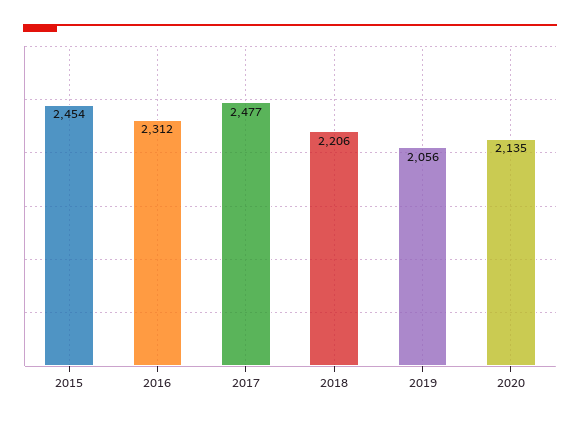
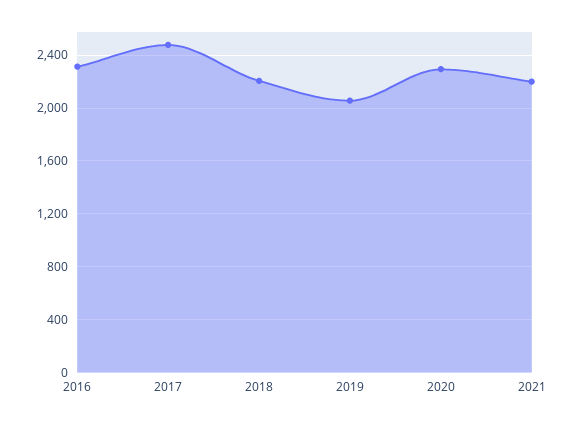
2015: 2454 -> none
2020: 2135 -> 2300
2021: none -> 2200

